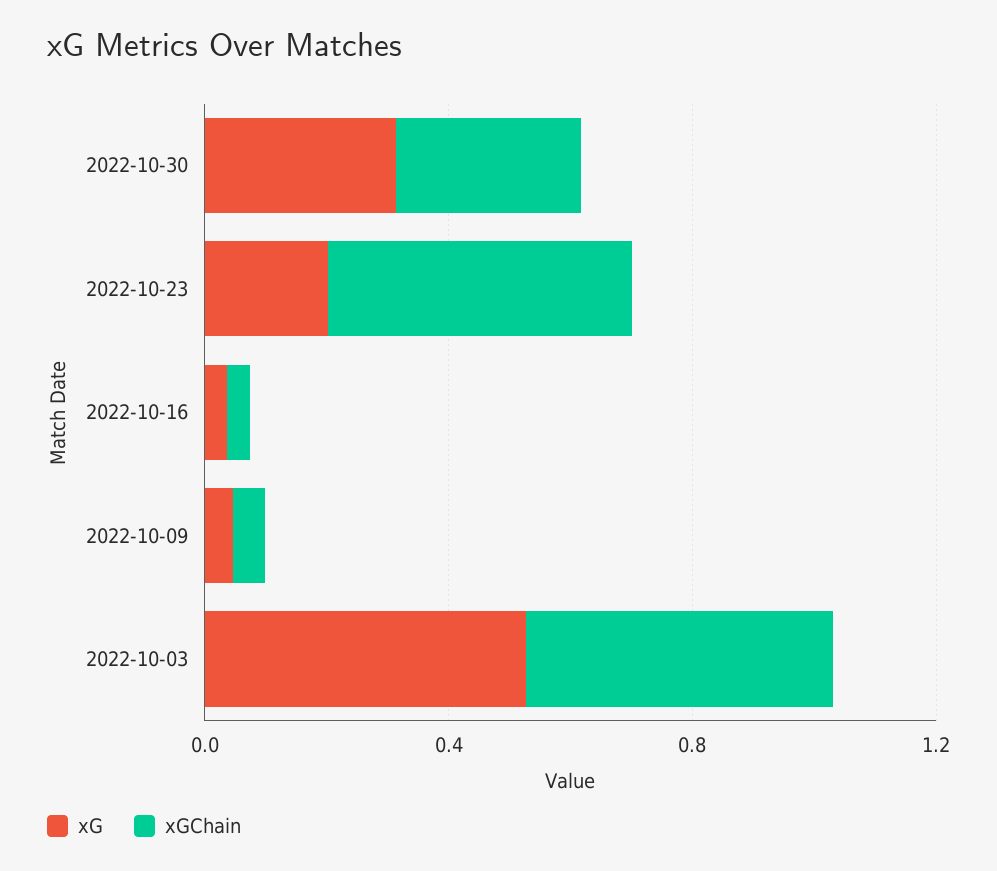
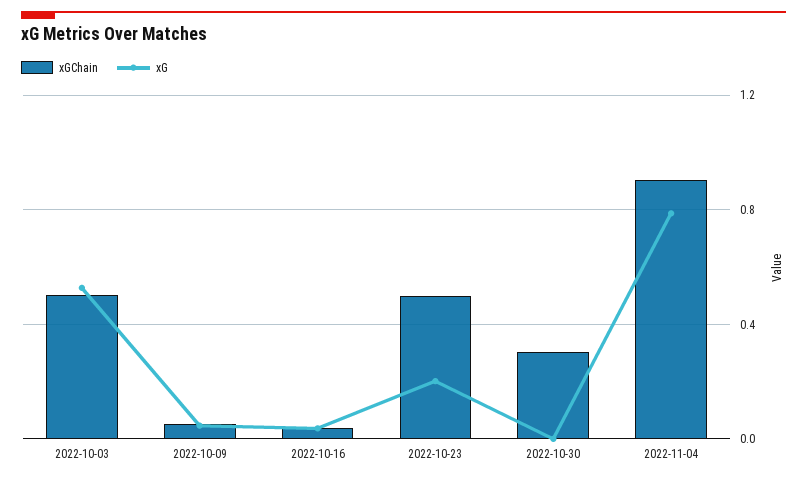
xG, 2022-10-30: 0.3 -> 0
xGChain, 2022-11-04: none -> 0.9
xG, 2022-11-04: none -> 0.8

